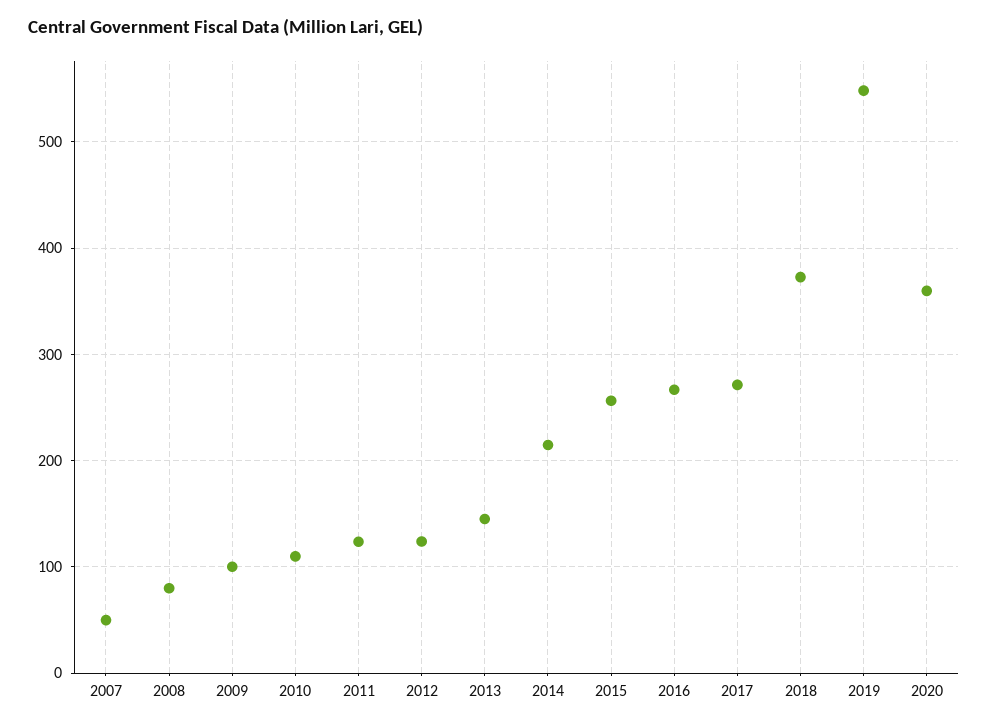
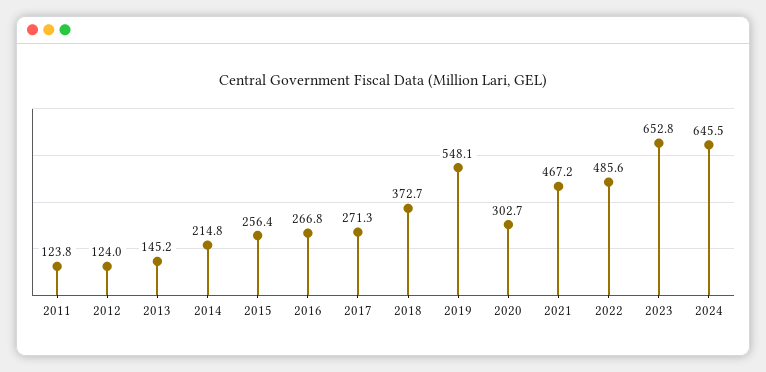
2007: 50 -> none
2008: 80 -> none
2009: 100 -> none
2010: 110 -> none
2020: 360 -> 302.7
2021: none -> 467.2
2022: none -> 485.6
2023: none -> 652.8
2024: none -> 645.5

